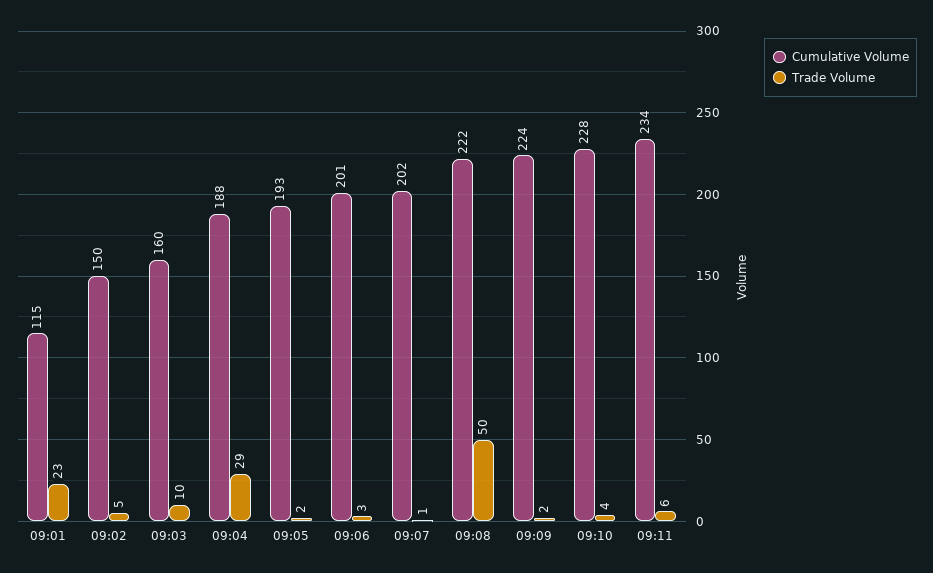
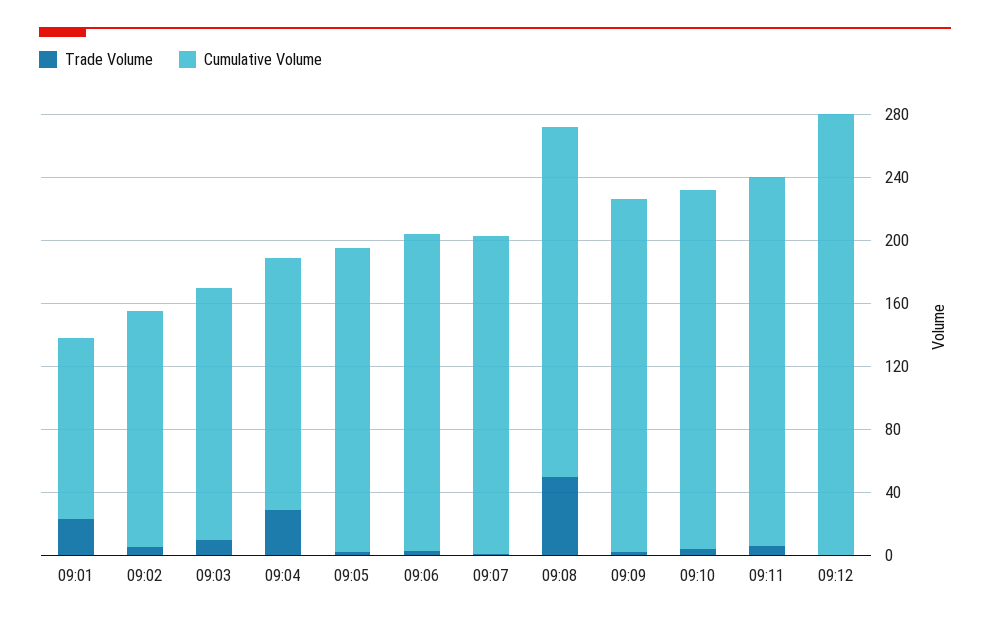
Cumulative Volume, 09:04: 188 -> 160
Trade Volume, 09:12: none -> 0
Cumulative Volume, 09:12: none -> 280

